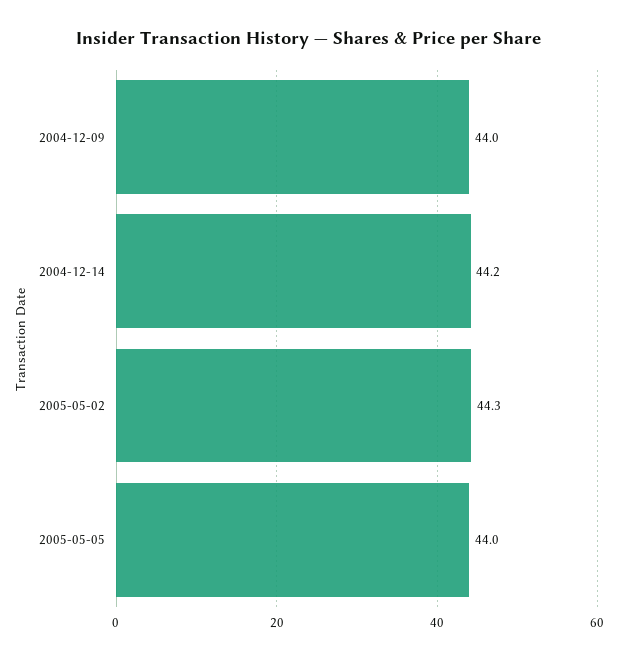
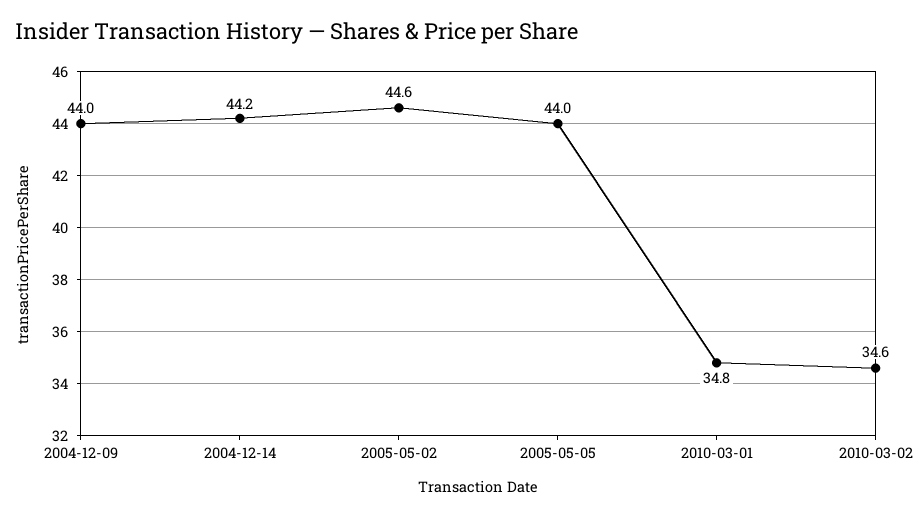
2005-05-02: 44.3 -> 44.6
2010-03-01: none -> 34.8
2010-03-02: none -> 34.6

